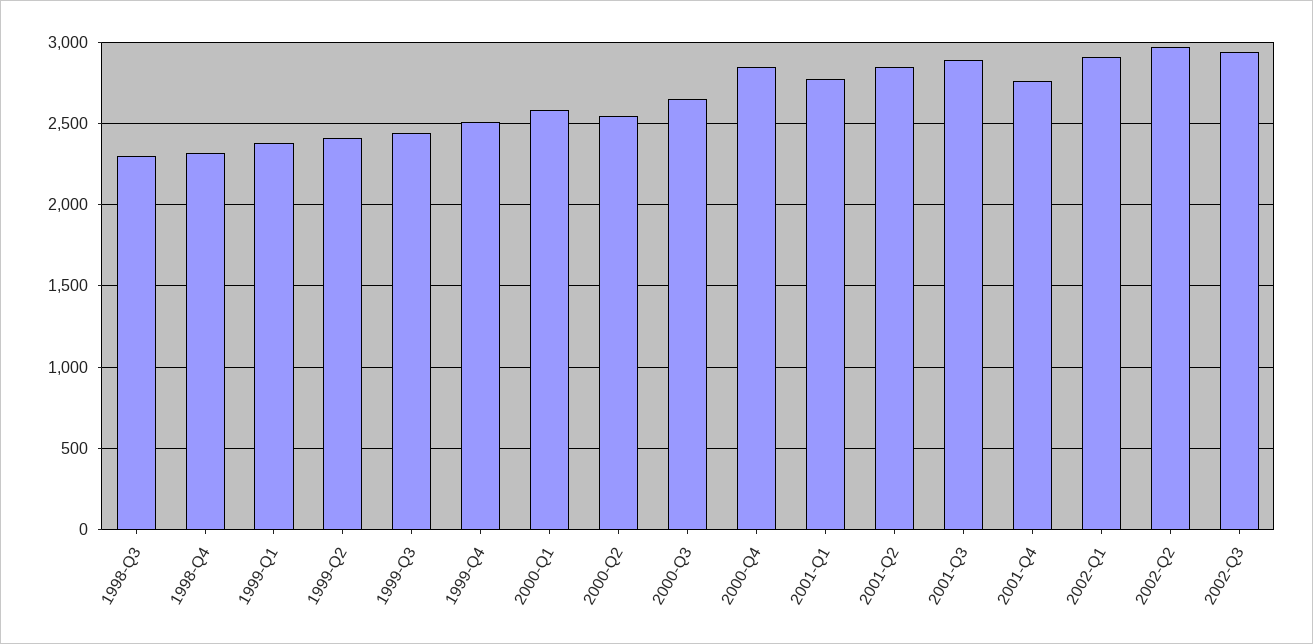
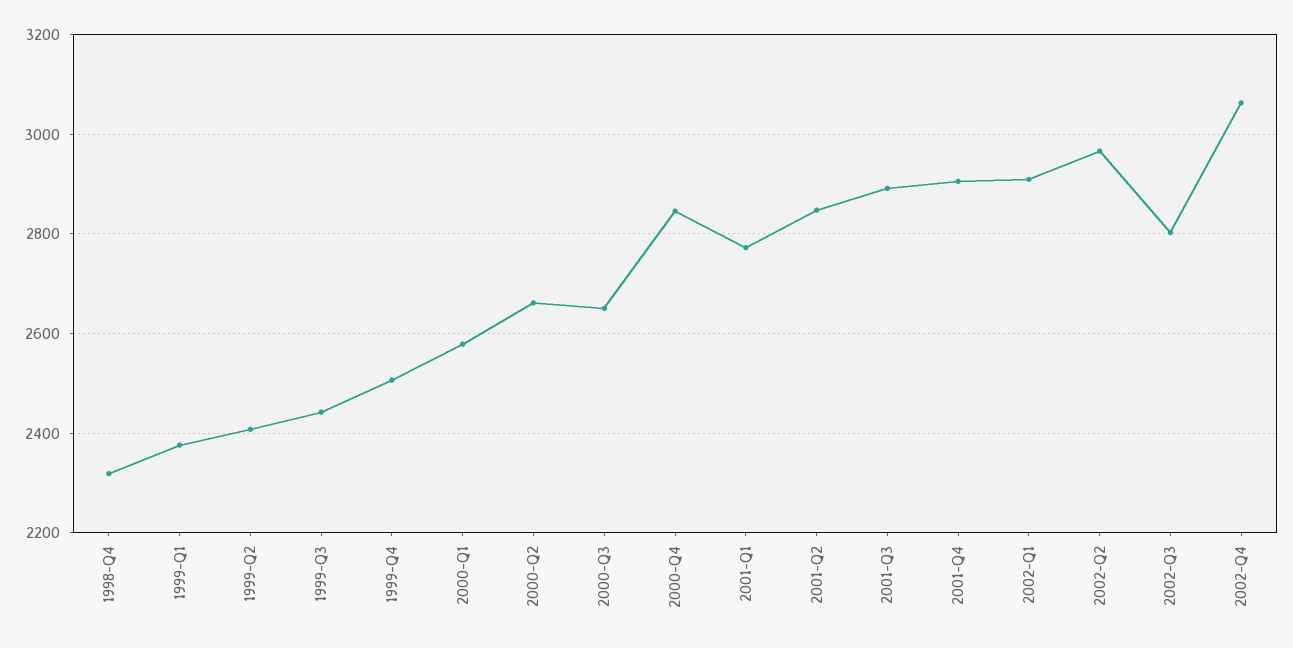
1998-Q3: 2300 -> none
2000-Q2: 2550 -> 2660
2001-Q4: 2750 -> 2900
2002-Q3: 2950 -> 2800
2002-Q4: none -> 3060

